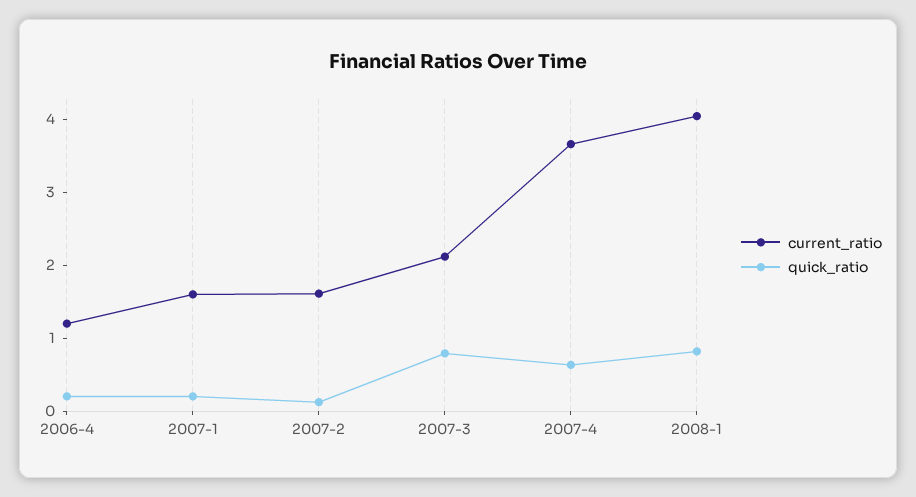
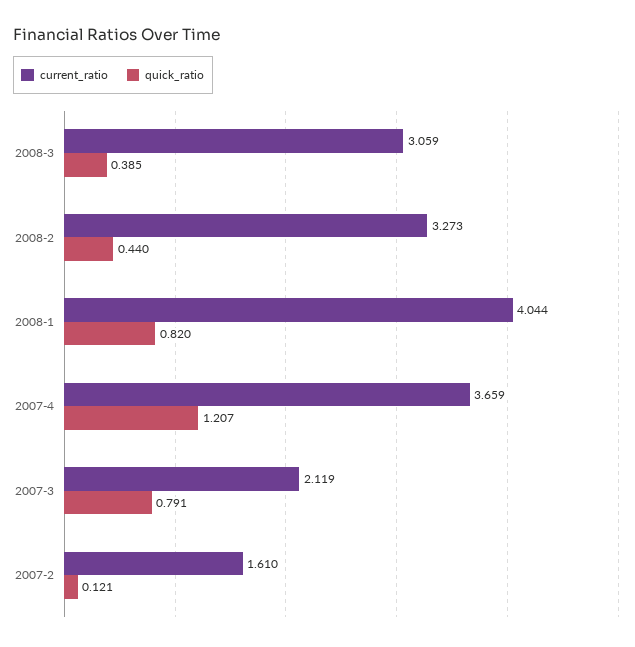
current_ratio, 2006-4: 1.2 -> none
quick_ratio, 2006-4: 0.2 -> none
current_ratio, 2007-1: 1.6 -> none
quick_ratio, 2007-1: 0.2 -> none
quick_ratio, 2007-4: 0.6 -> 1.207
current_ratio, 2008-3: none -> 3.059
quick_ratio, 2008-3: none -> 0.385
current_ratio, 2008-2: none -> 3.273
quick_ratio, 2008-2: none -> 0.44

